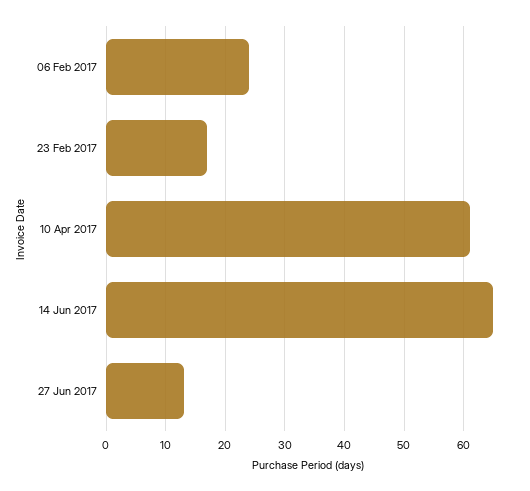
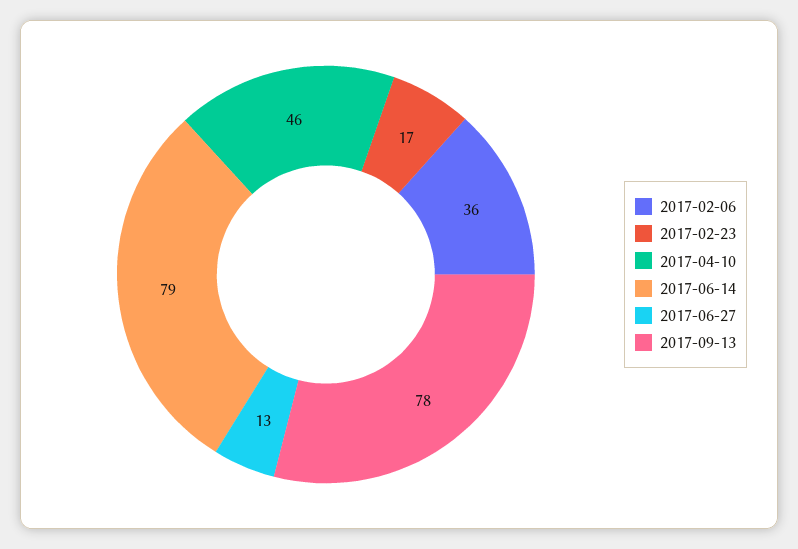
06 Feb 2017: 25 -> 36
10 Apr 2017: 60 -> 46
14 Jun 2017: 65 -> 79
2017-09-13: none -> 78

